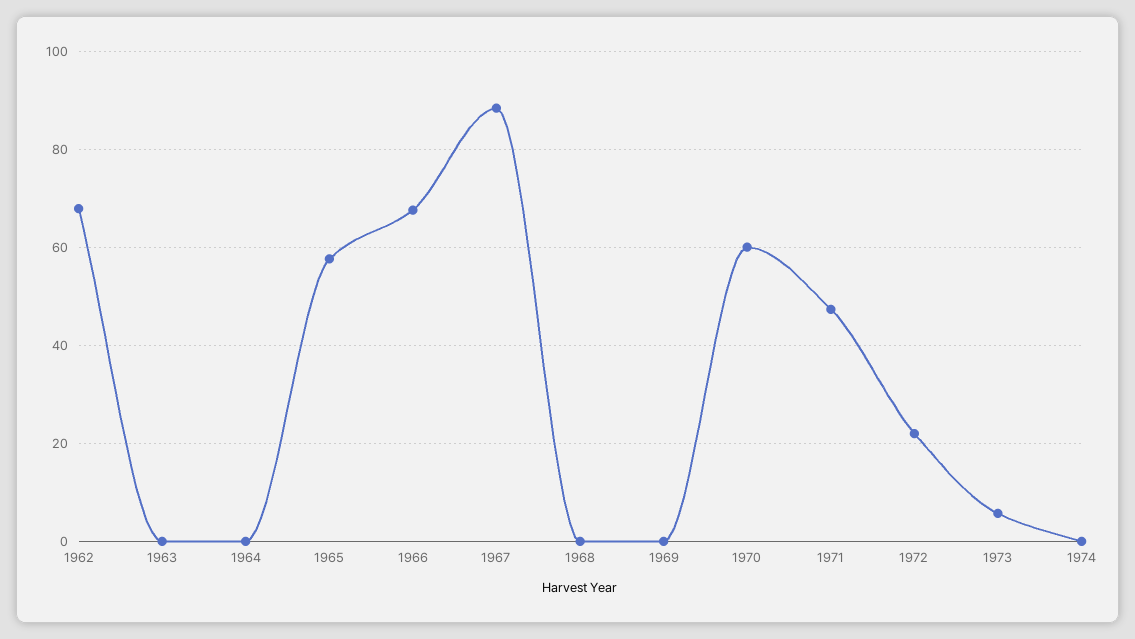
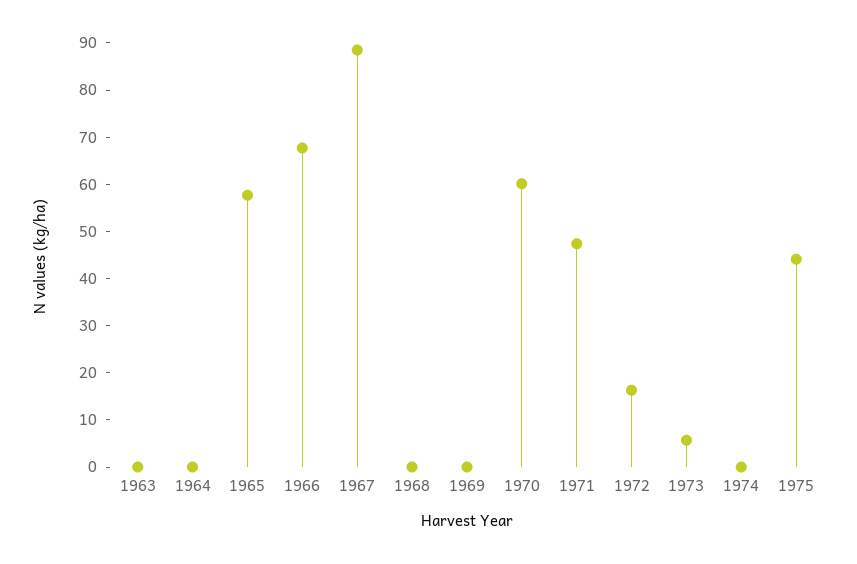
1962: 68 -> none
1972: 22 -> 16
1975: none -> 44

